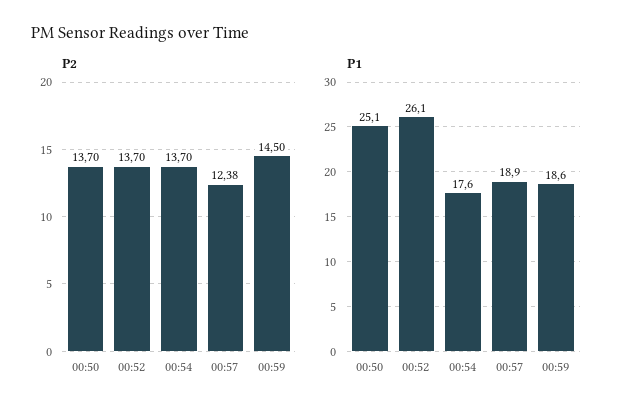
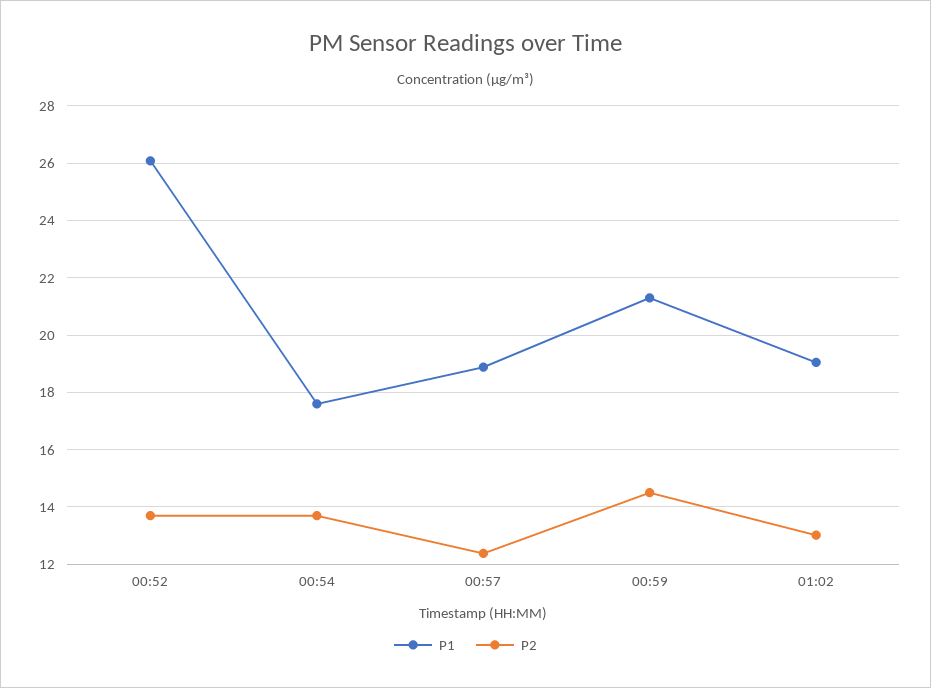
P2, 00:50: 13.7 -> none
P1, 00:50: 25.1 -> none
P1, 00:59: 18.6 -> 21.25
P1, 01:02: none -> 19
P2, 01:02: none -> 13

